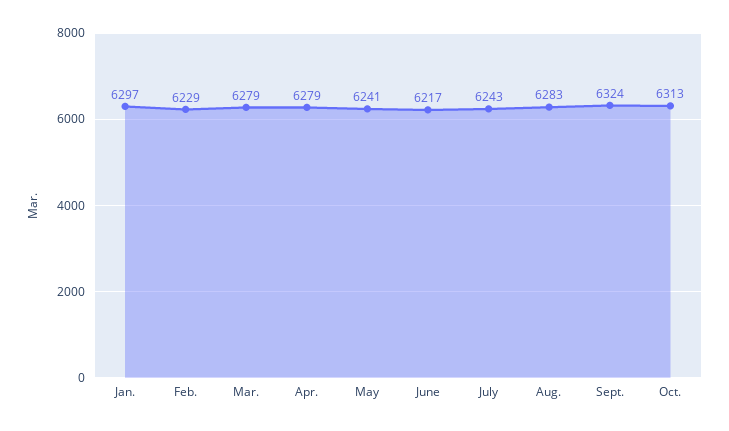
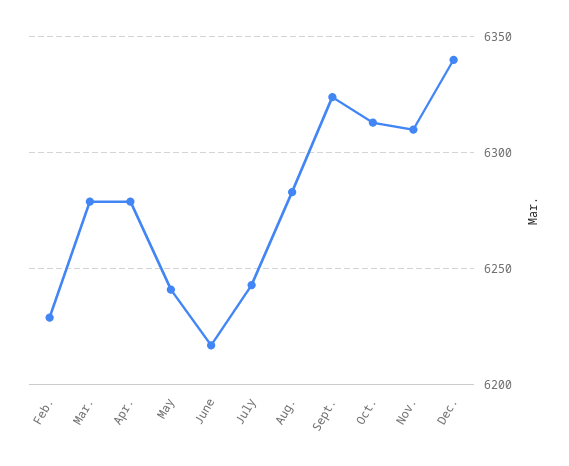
Jan.: 6297 -> none
Nov.: none -> 6310
Dec.: none -> 6340

